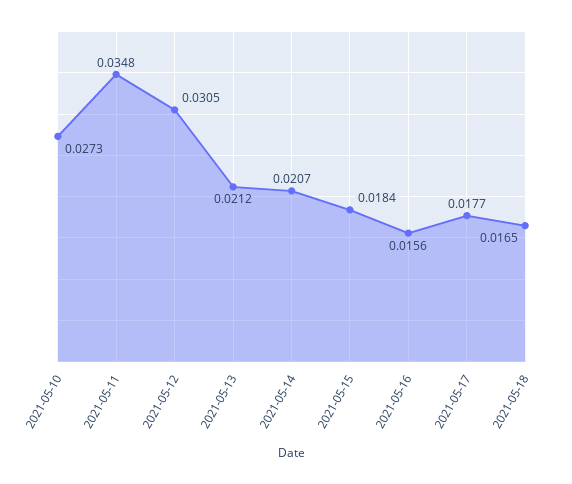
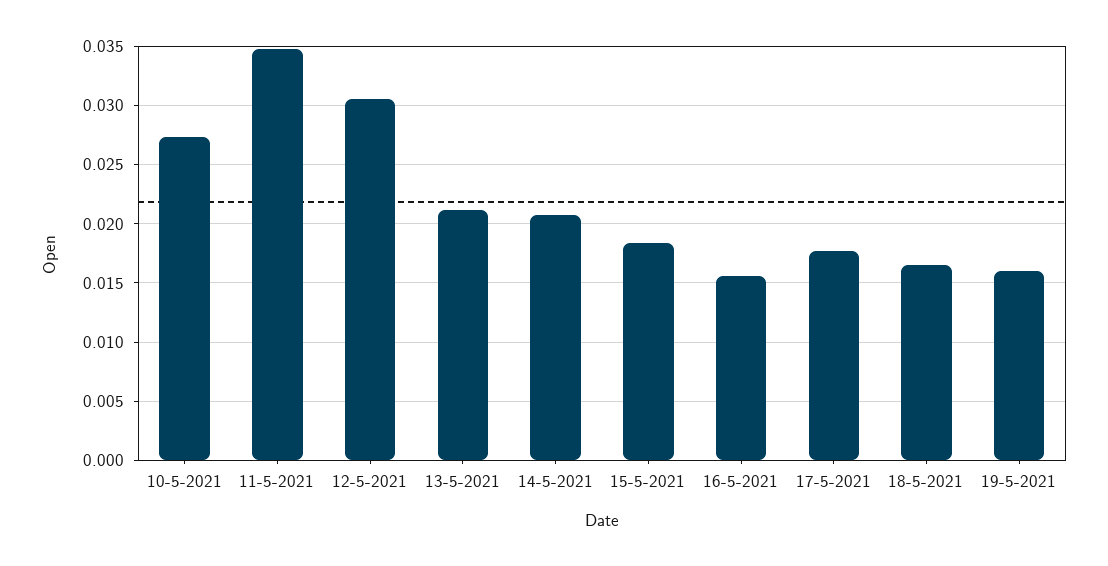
19-5-2021: none -> 0.016

